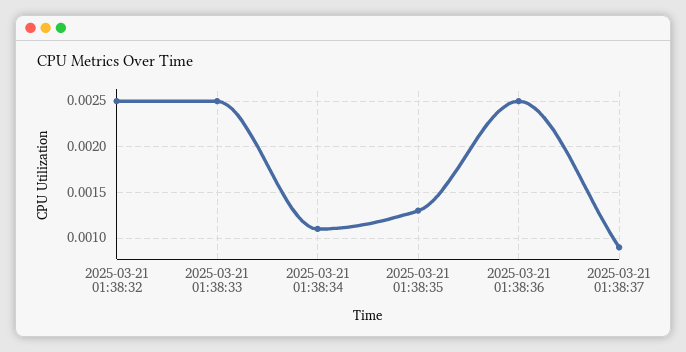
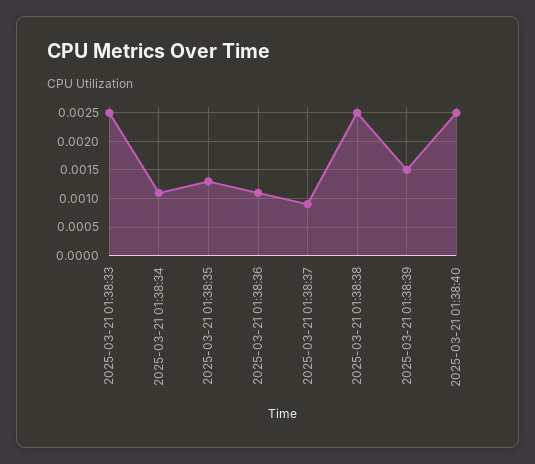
2025-03-21 01:38:32: 0.0025 -> none
2025-03-21 01:38:36: 0.0025 -> 0.001
2025-03-21 01:38:38: none -> 0.0025
2025-03-21 01:38:39: none -> 0.0015
2025-03-21 01:38:40: none -> 0.0025

